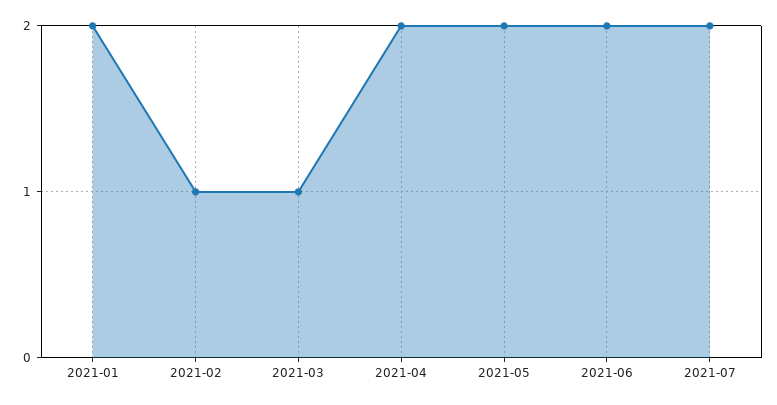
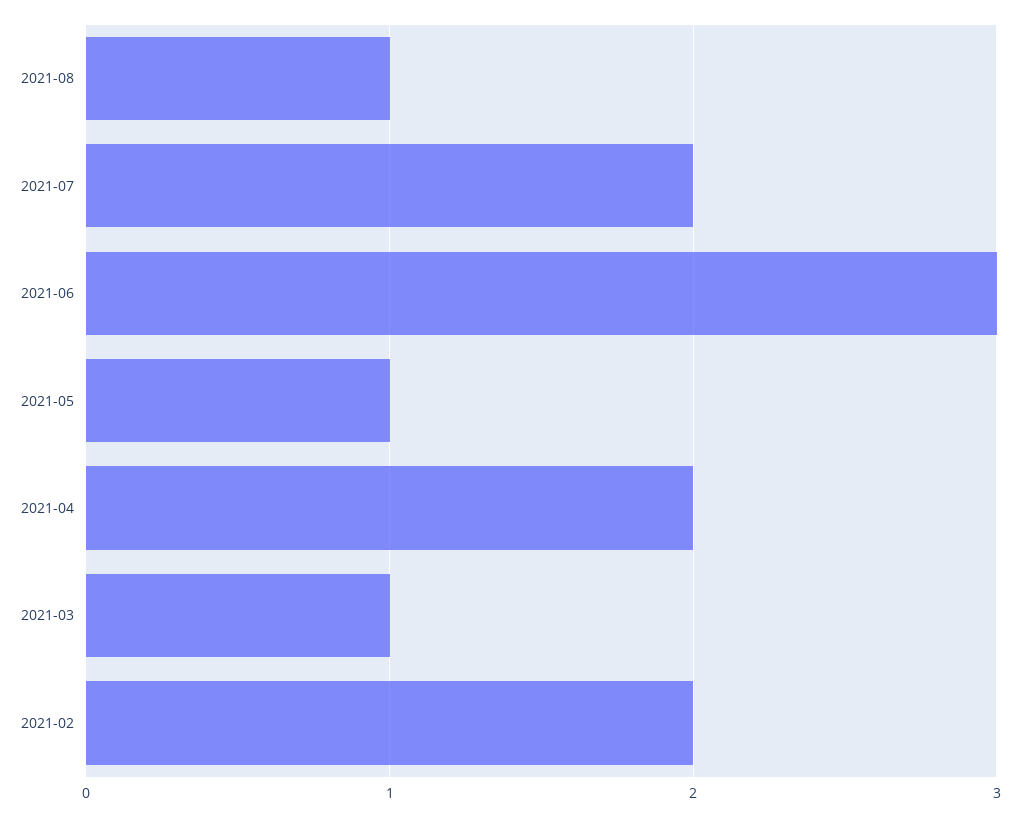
2021-01: 2 -> none
2021-02: 1 -> 2
2021-05: 2 -> 1
2021-06: 2 -> 3
2021-08: none -> 1

